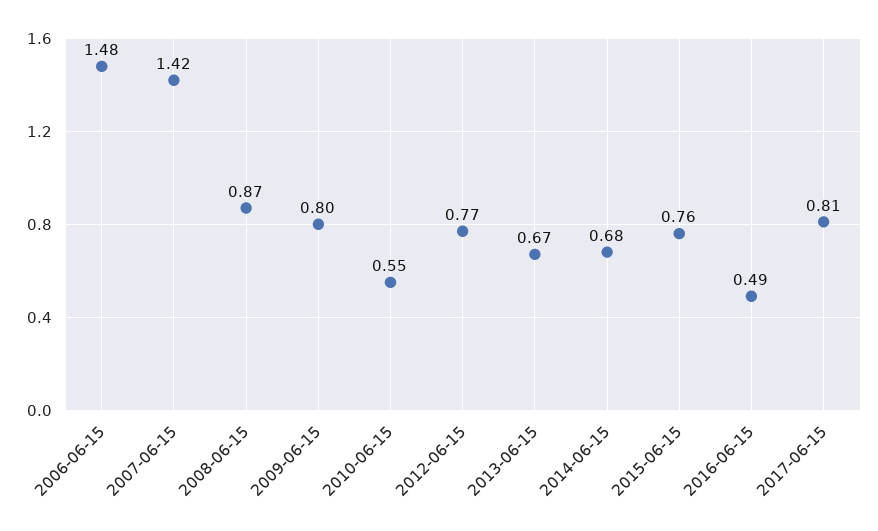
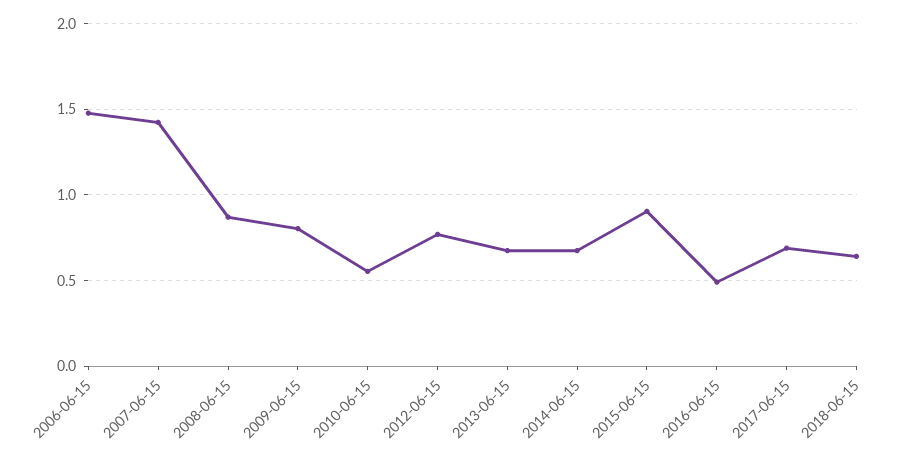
2015-06-15: 0.76 -> 0.9
2017-06-15: 0.81 -> 0.7
2018-06-15: none -> 0.65

